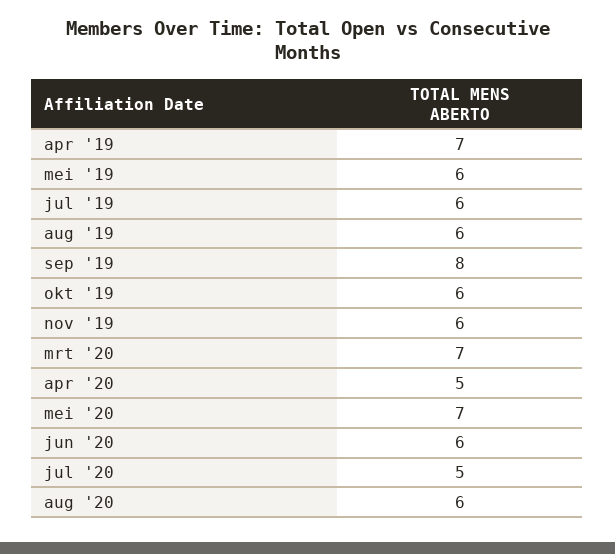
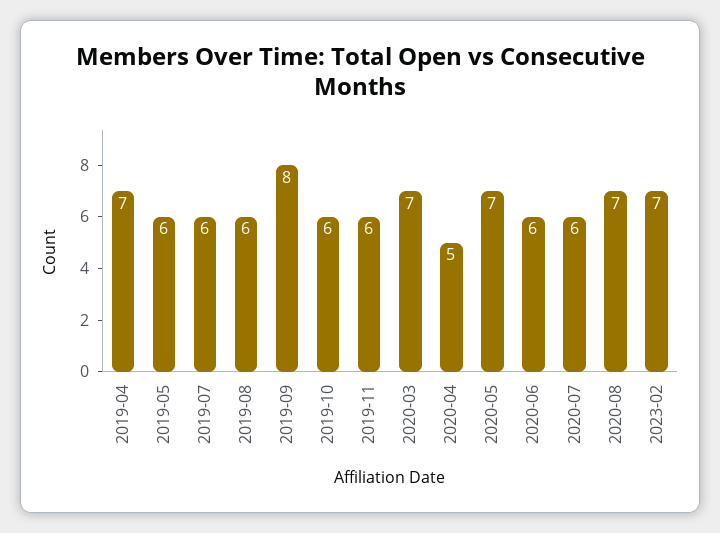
jul '20: 5 -> 6
aug '20: 6 -> 7
2023-02: none -> 7

